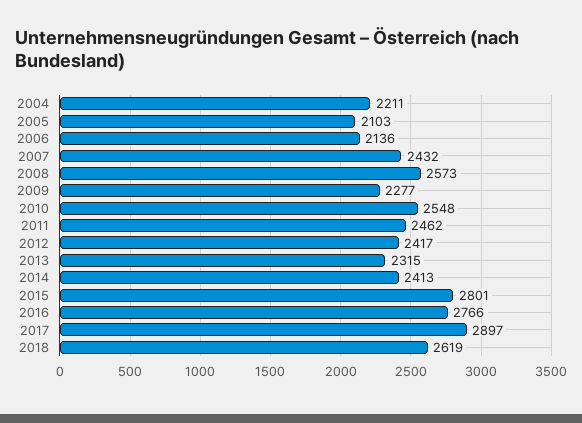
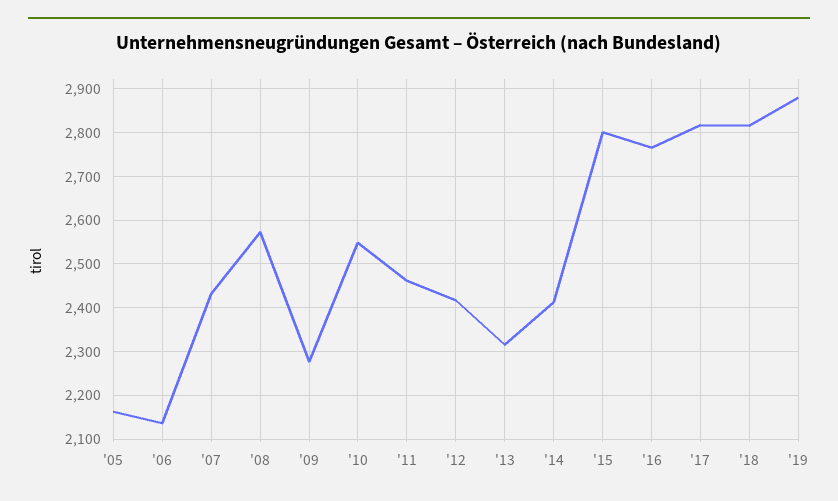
2004: 2211 -> none
2005: 2103 -> 2160
2017: 2897 -> 2820
2018: 2619 -> 2820
'19: none -> 2880

